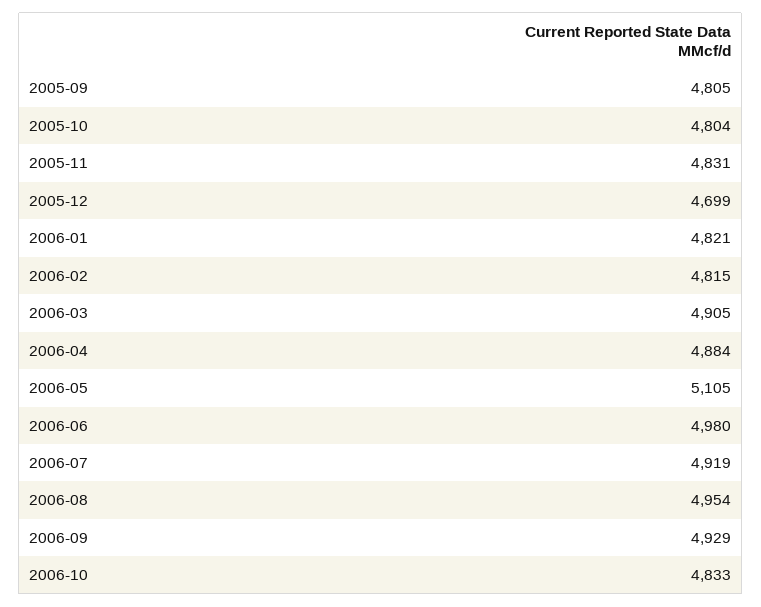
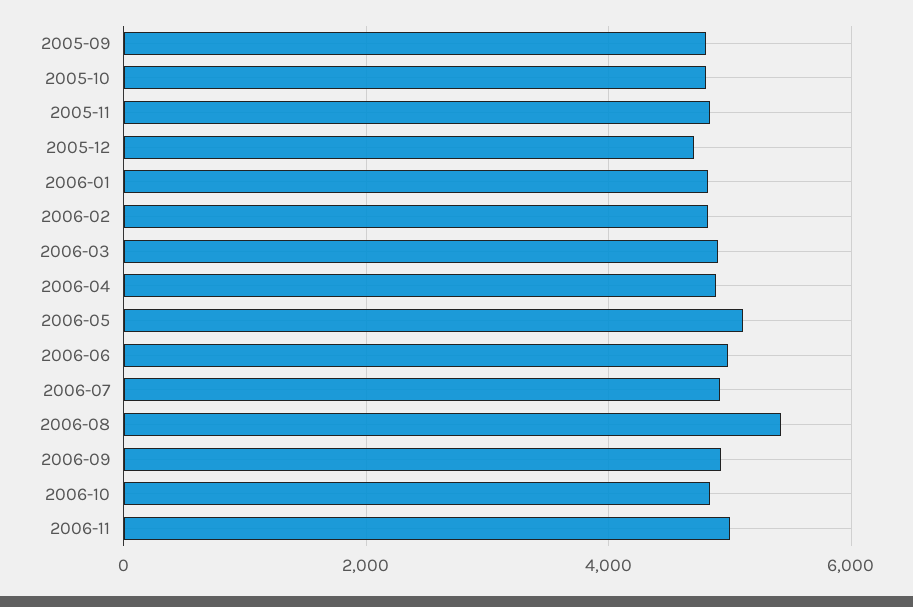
2006-08: 4954 -> 5400
2006-11: none -> 5000

